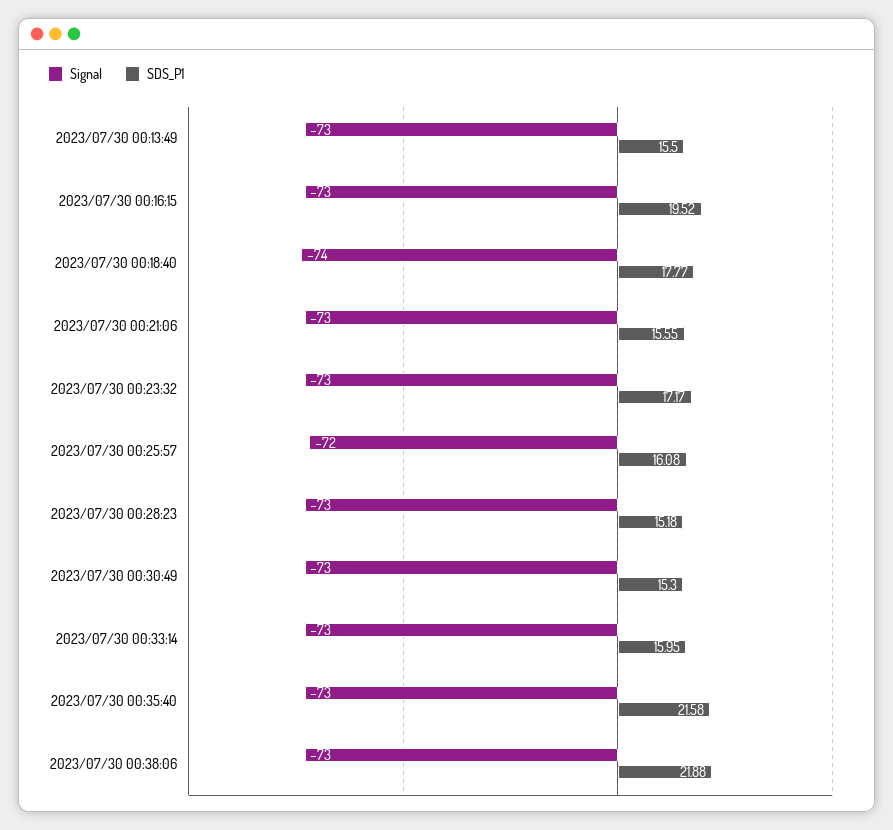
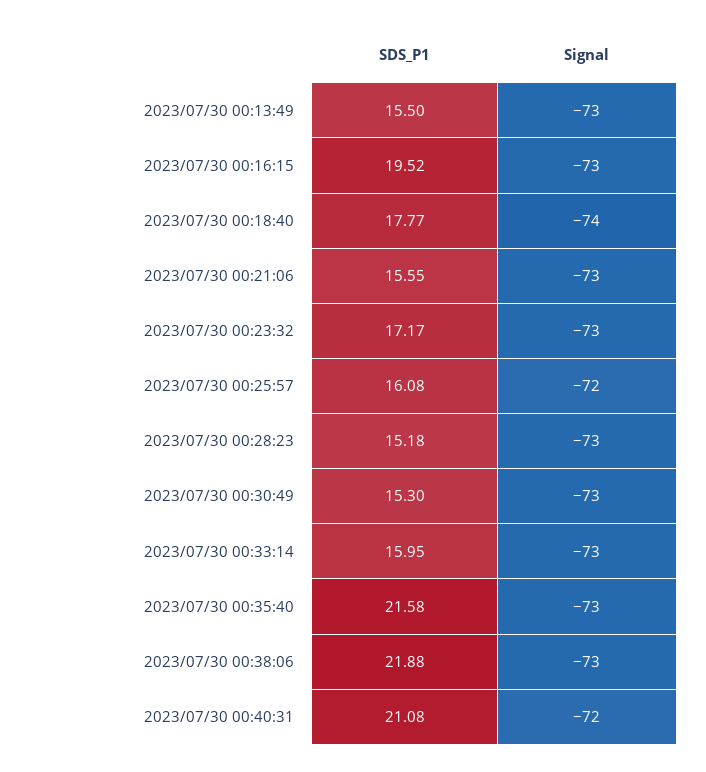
SDS_P1, 2023/07/30 00:40:31: none -> 21.08
Signal, 2023/07/30 00:40:31: none -> -72

